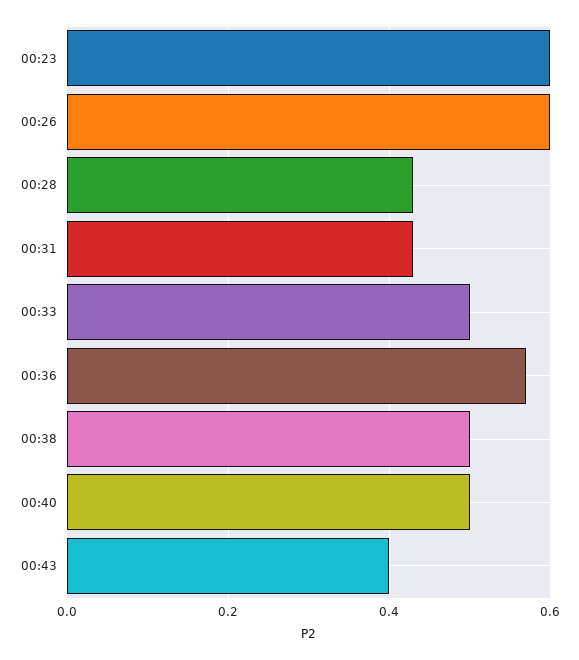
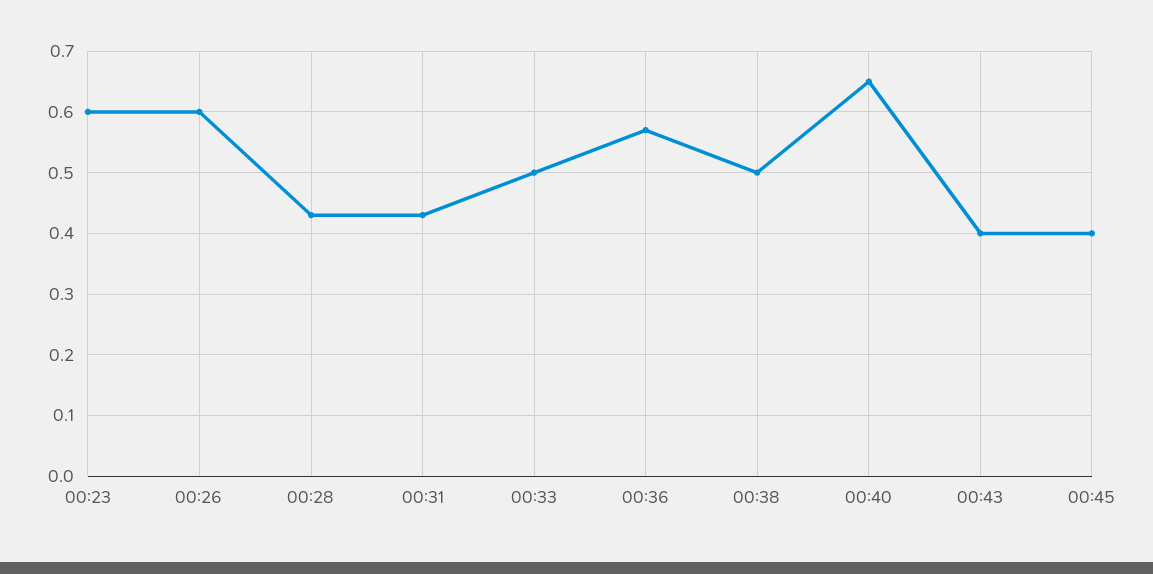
00:40: 0.5 -> 0.65
00:45: none -> 0.4

